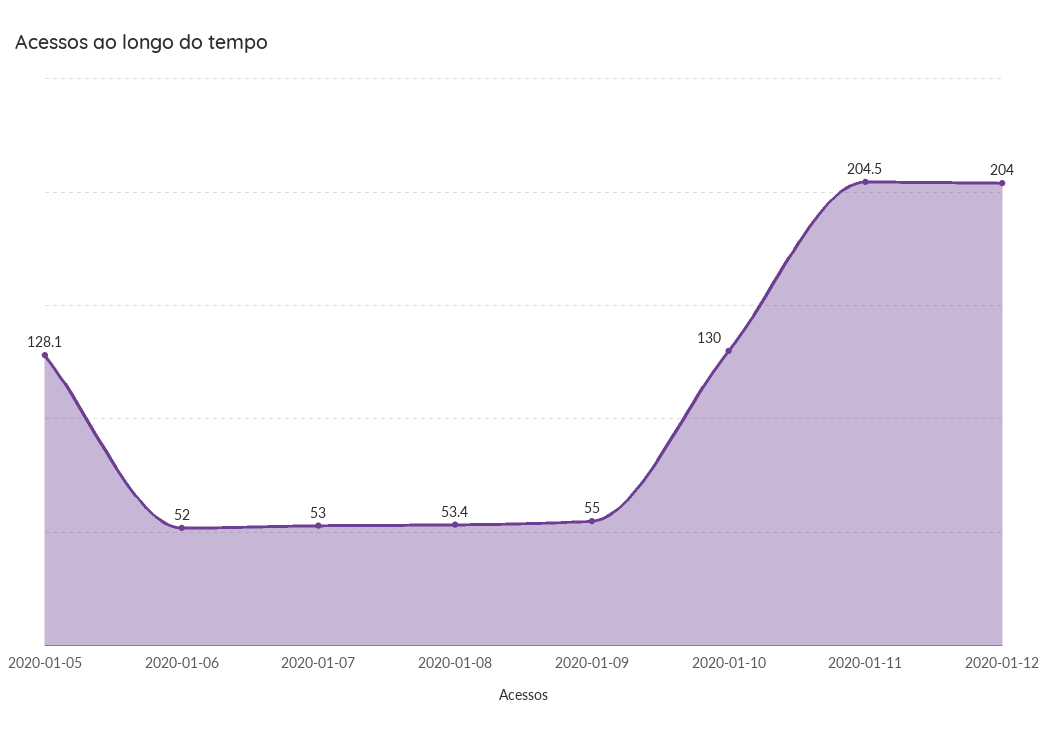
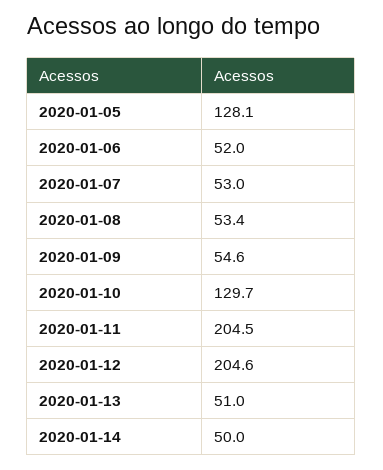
2020-01-09: 55 -> 54.6
2020-01-10: 130 -> 129.7
2020-01-12: 204 -> 204.6
2020-01-13: none -> 51
2020-01-14: none -> 50

